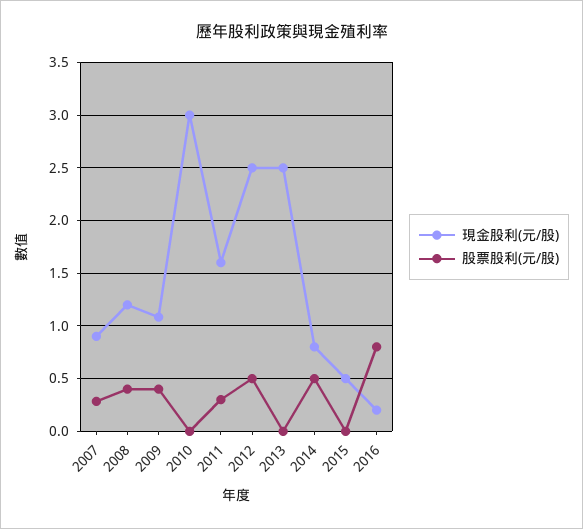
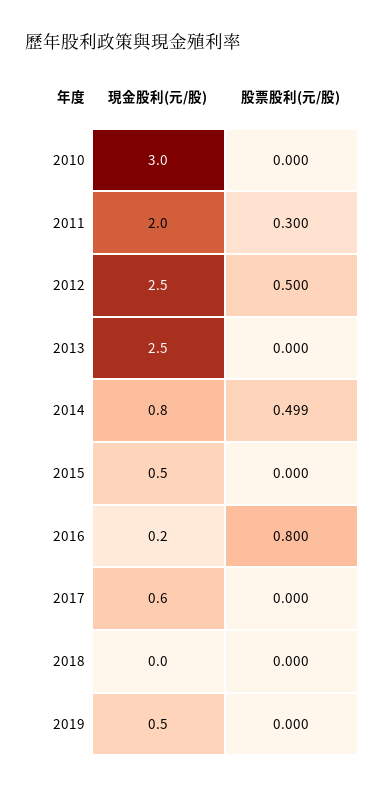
現金股利(元/股), 2007: 0.9 -> none
股票股利(元/股), 2007: 0.3 -> none
現金股利(元/股), 2008: 1.2 -> none
股票股利(元/股), 2008: 0.4 -> none
現金股利(元/股), 2009: 1.1 -> none
股票股利(元/股), 2009: 0.4 -> none
現金股利(元/股), 2011: 1.6 -> 2
現金股利(元/股), 2017: none -> 0.6
股票股利(元/股), 2017: none -> 0
現金股利(元/股), 2018: none -> 0
股票股利(元/股), 2018: none -> 0
現金股利(元/股), 2019: none -> 0.5
股票股利(元/股), 2019: none -> 0

